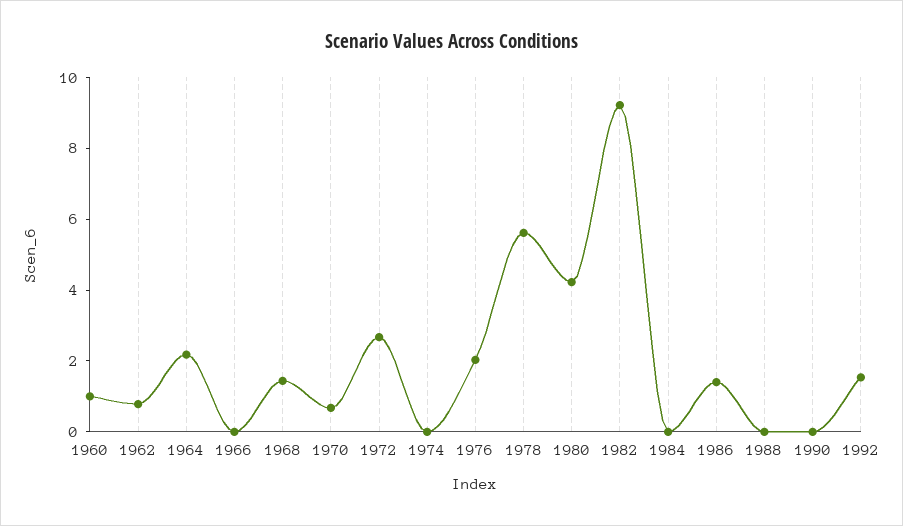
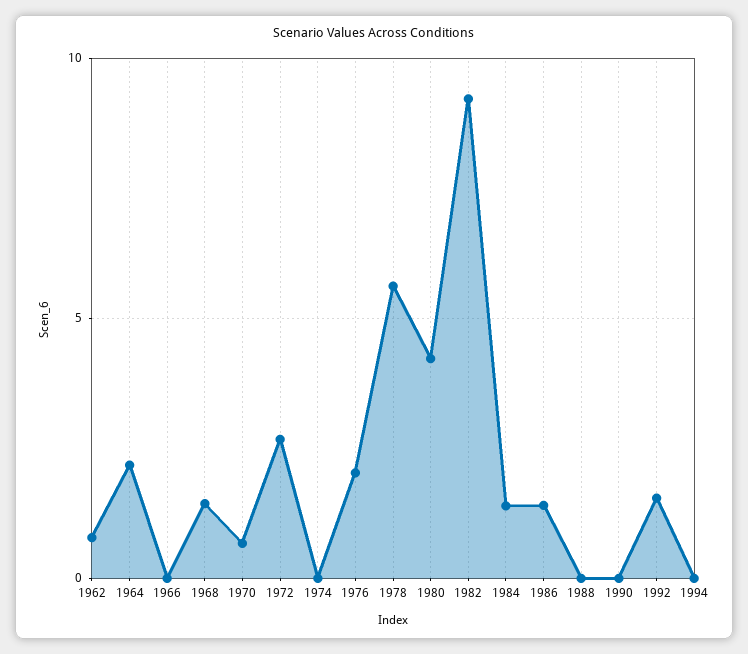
1960: 1 -> none
1984: 0 -> 1.5
1994: none -> 0

